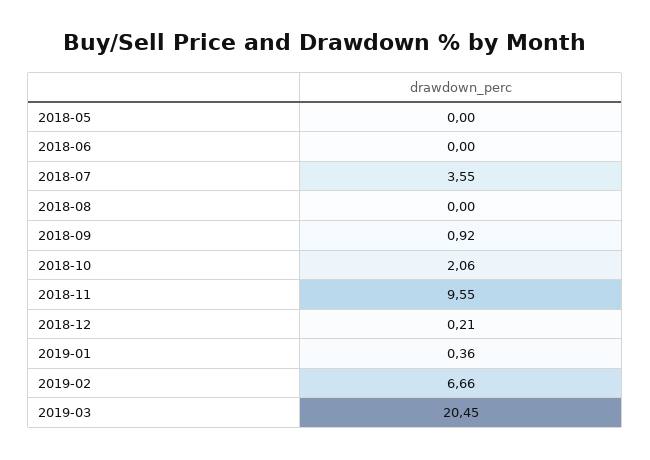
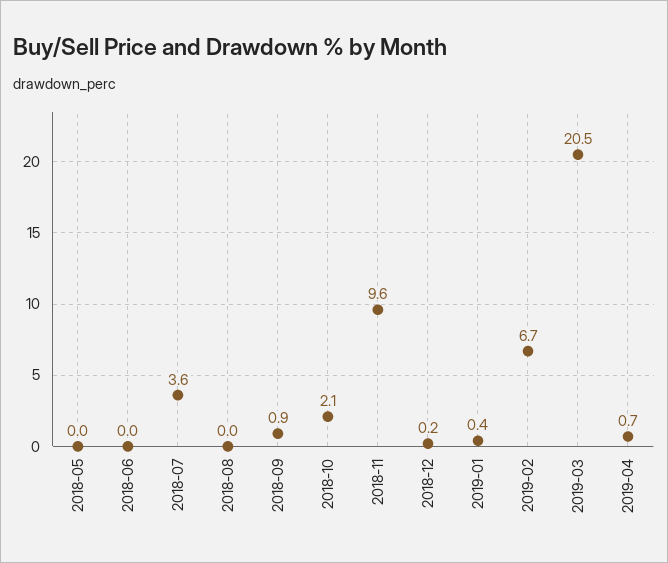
2019-04: none -> 0.7

